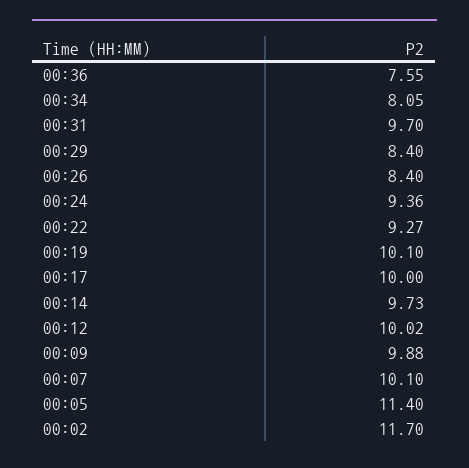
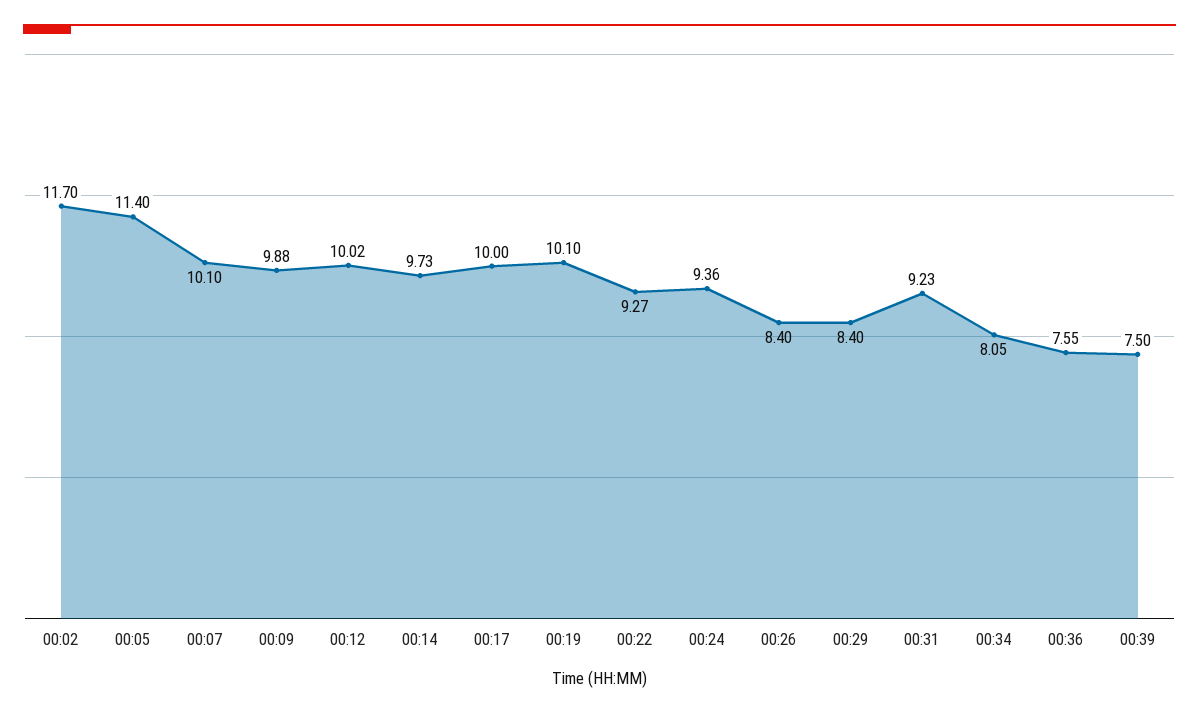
00:31: 9.7 -> 9.23
00:39: none -> 7.5

